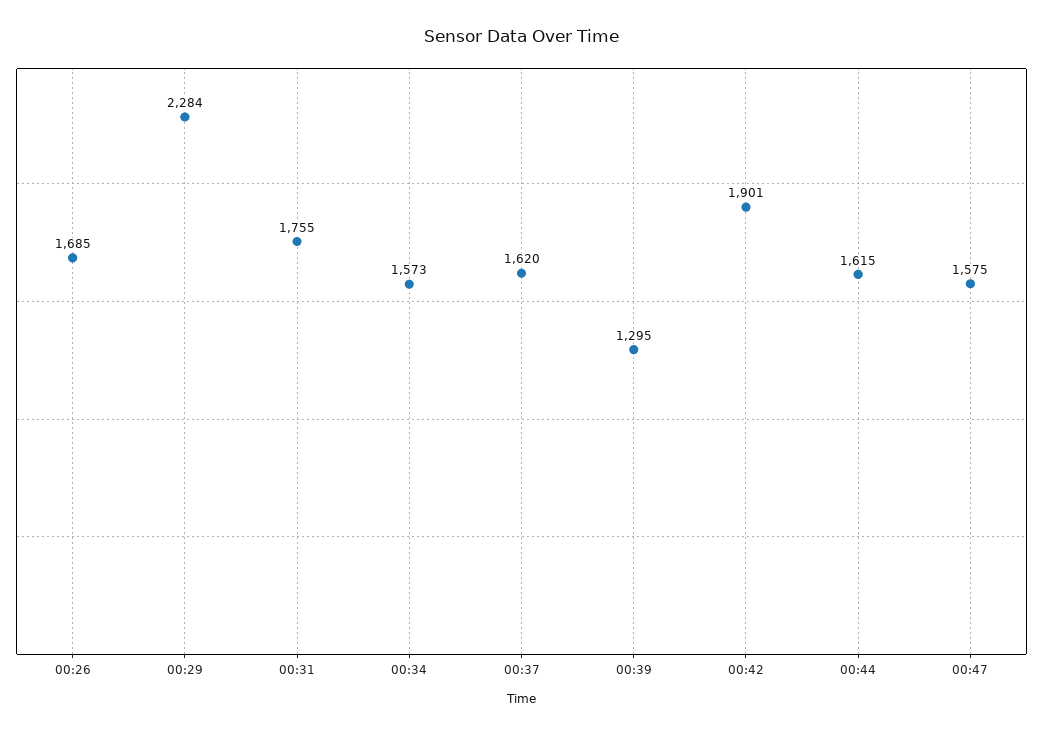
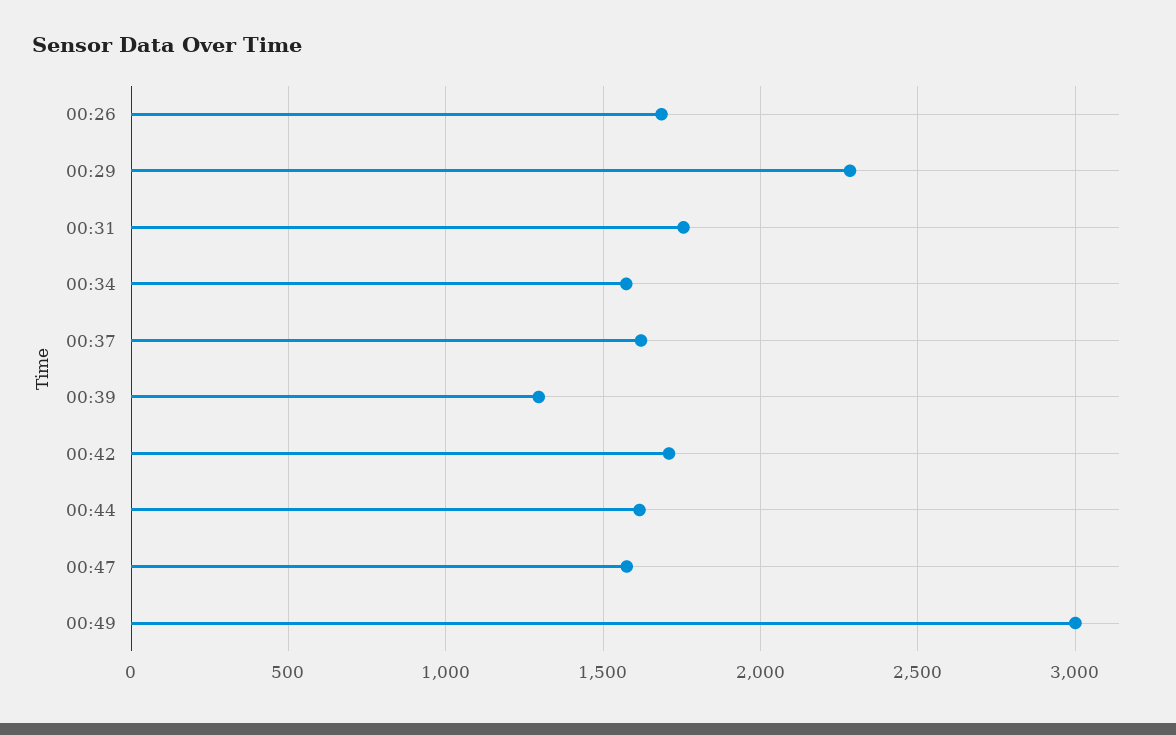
00:42: 1901 -> 1700
00:49: none -> 3000

